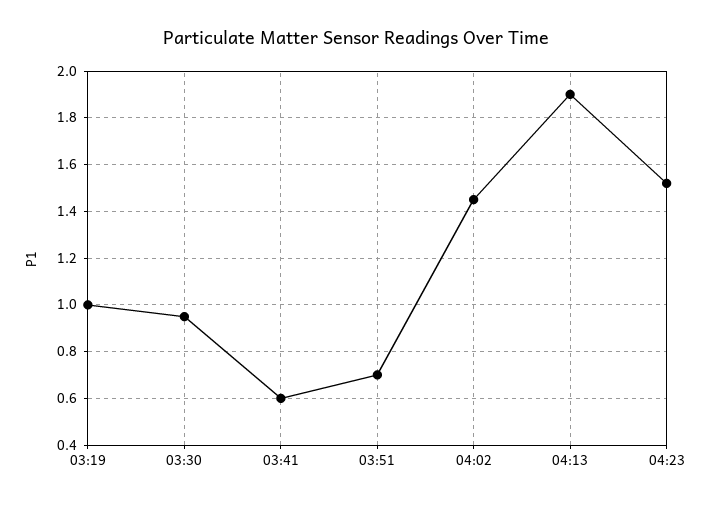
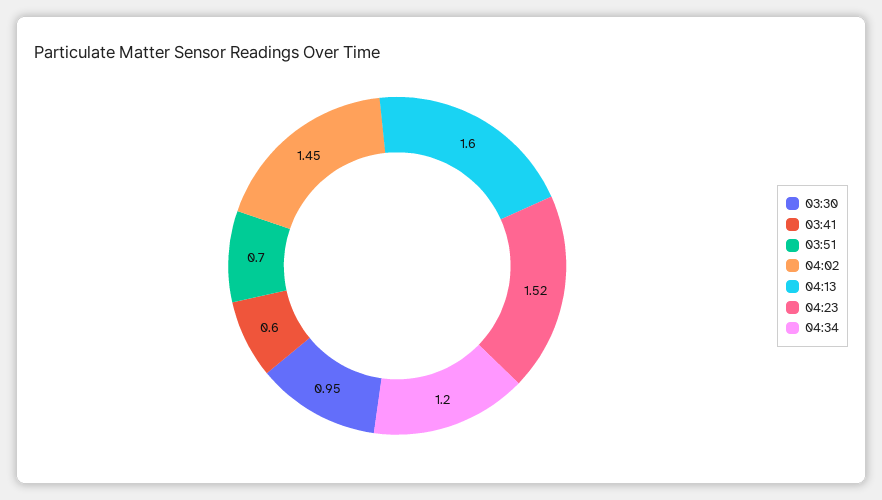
03:19: 1 -> none
04:13: 1.9 -> 1.6
04:34: none -> 1.2

